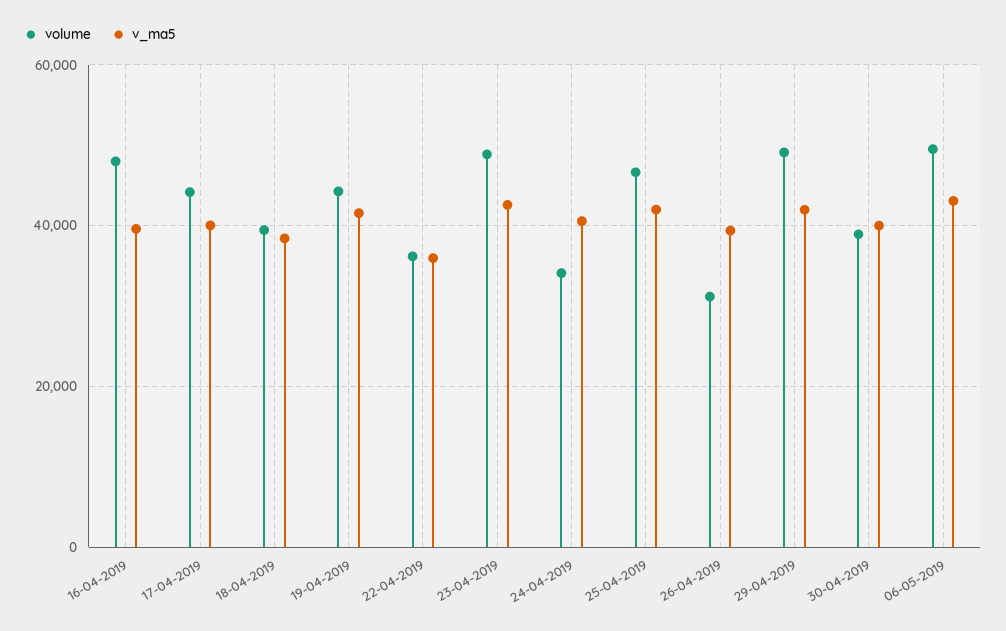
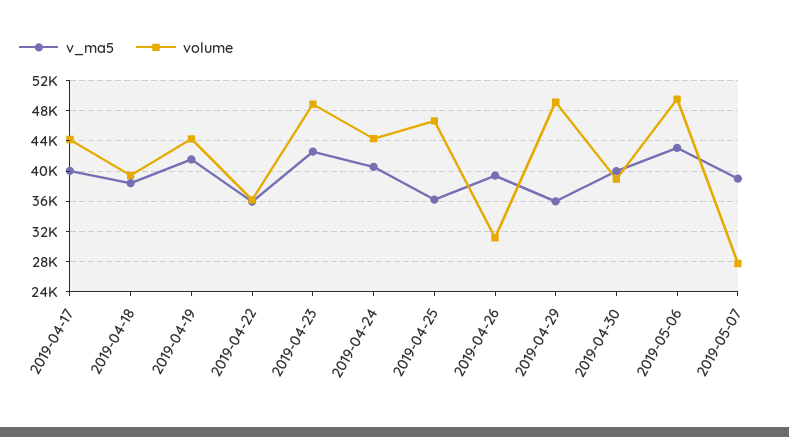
volume, 16-04-2019: 48000 -> none
v_ma5, 16-04-2019: 40000 -> none
volume, 24-04-2019: 34000 -> 44000
v_ma5, 25-04-2019: 42000 -> 36000
v_ma5, 29-04-2019: 42000 -> 36000
v_ma5, 2019-05-07: none -> 39000
volume, 2019-05-07: none -> 28000

